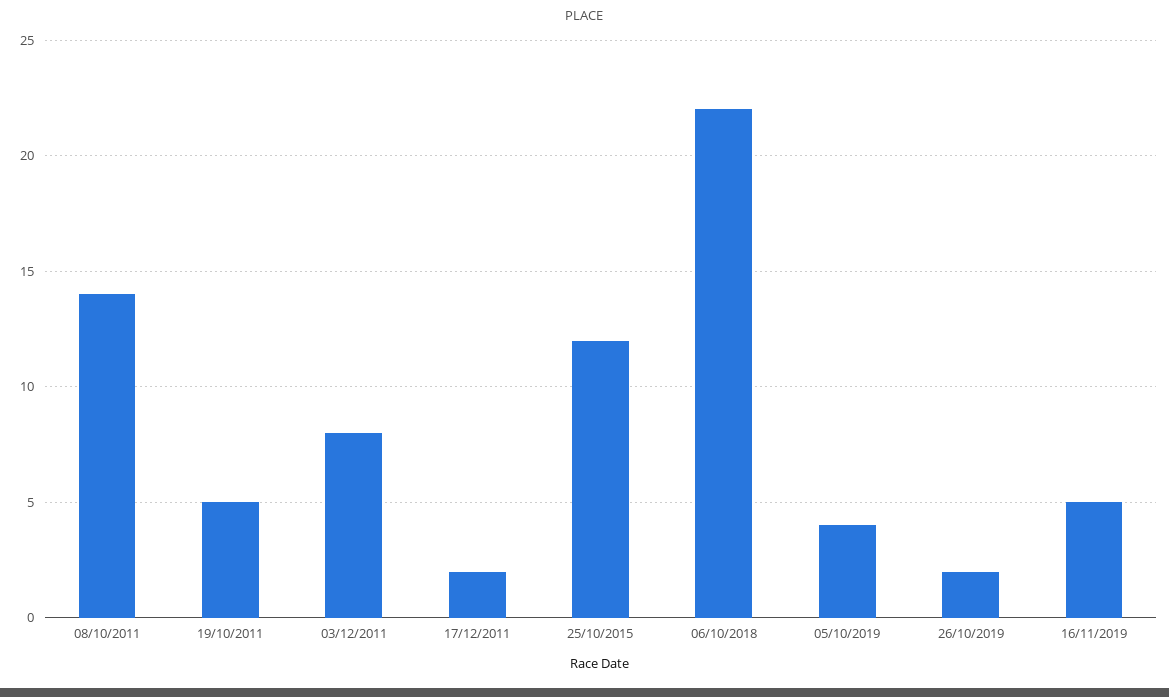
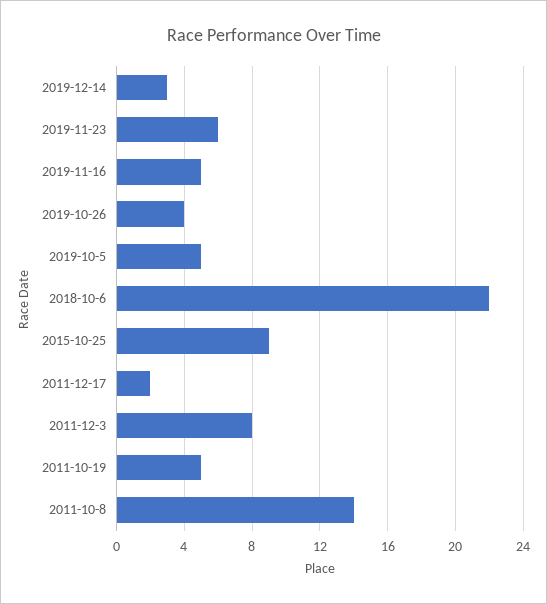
25/10/2015: 12 -> 9
05/10/2019: 4 -> 5
26/10/2019: 2 -> 4
2019-12-14: none -> 3
2019-11-23: none -> 6

